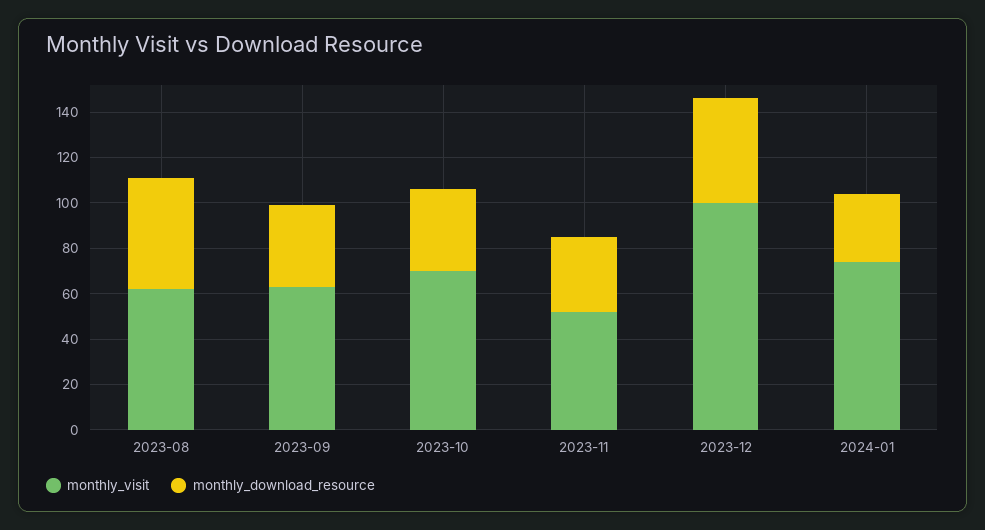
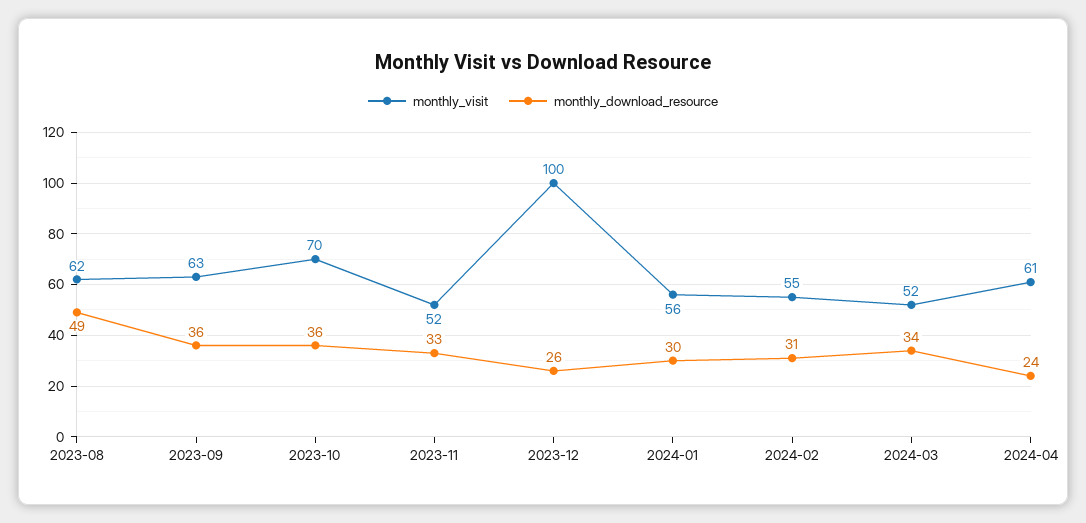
monthly_download_resource, 2023-12: 45 -> 26
monthly_visit, 2024-01: 75 -> 56
monthly_visit, 2024-02: none -> 55
monthly_download_resource, 2024-02: none -> 31
monthly_visit, 2024-03: none -> 52
monthly_download_resource, 2024-03: none -> 34
monthly_visit, 2024-04: none -> 61
monthly_download_resource, 2024-04: none -> 24

